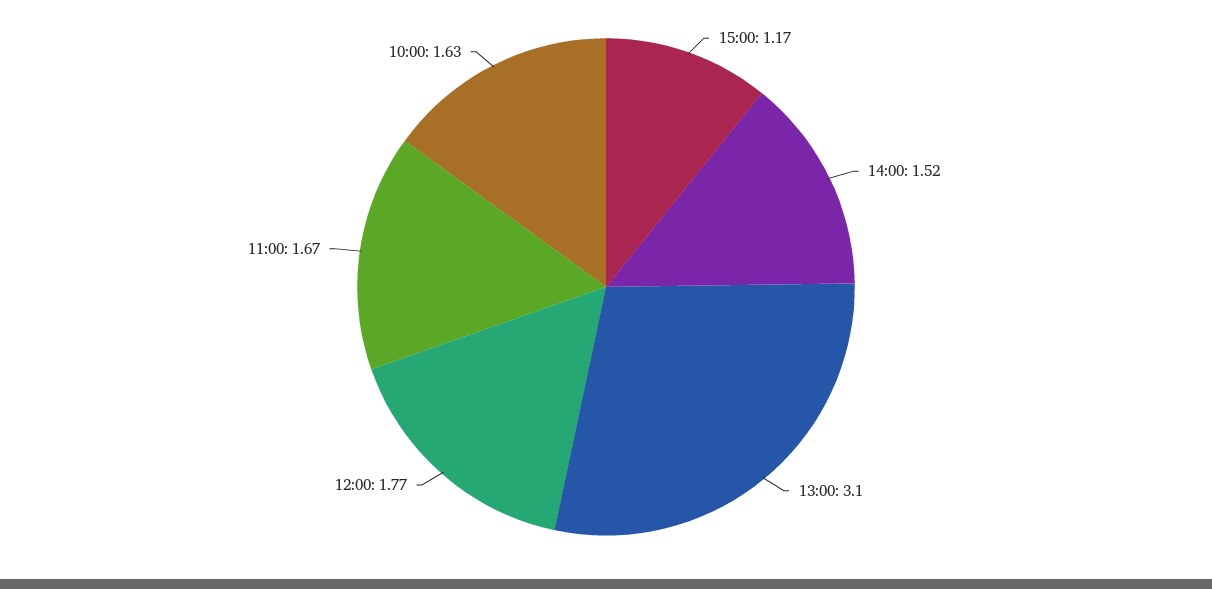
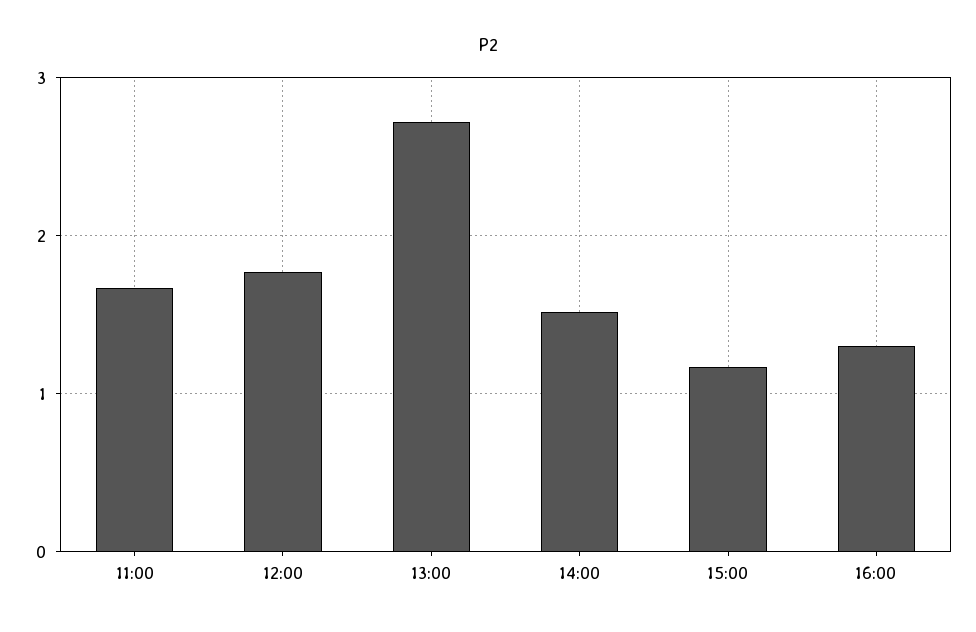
13:00: 3.1 -> 2.7
10:00: 1.63 -> none
16:00: none -> 1.3

